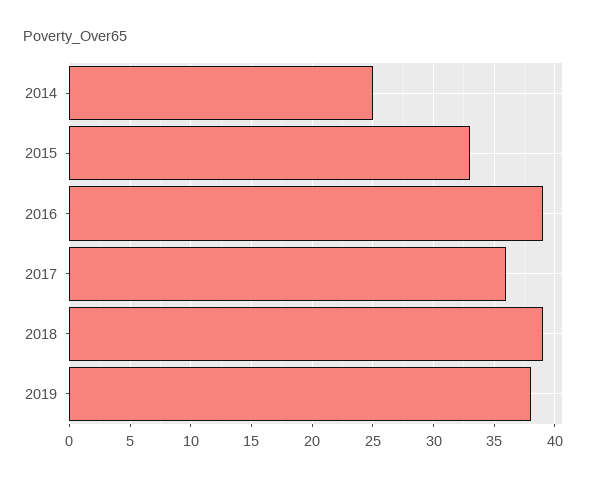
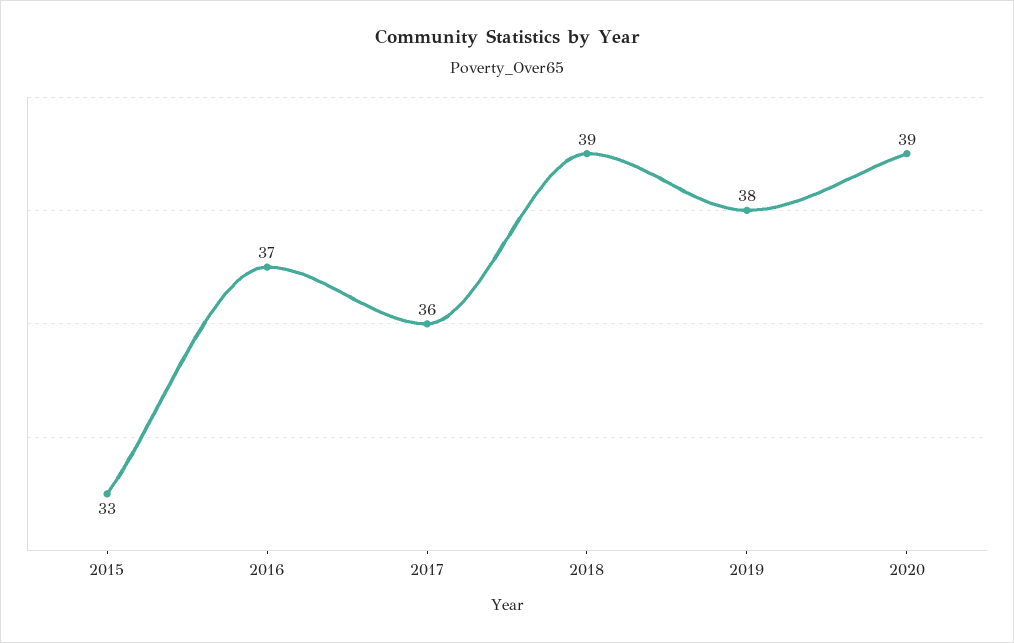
2014: 25 -> none
2016: 39 -> 37
2020: none -> 39

